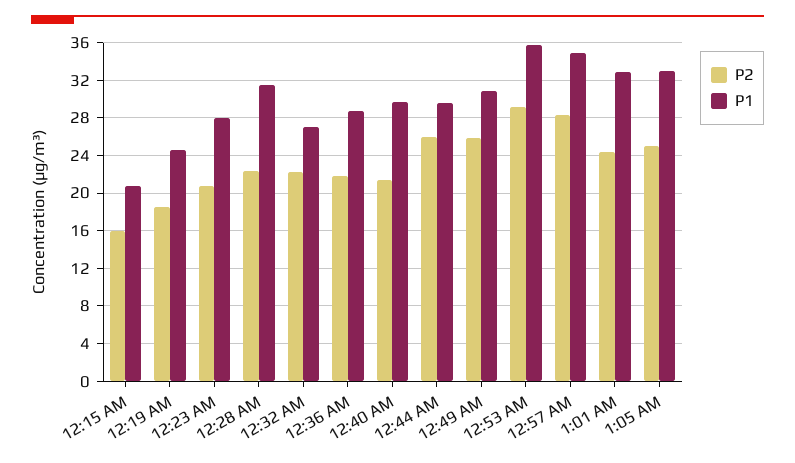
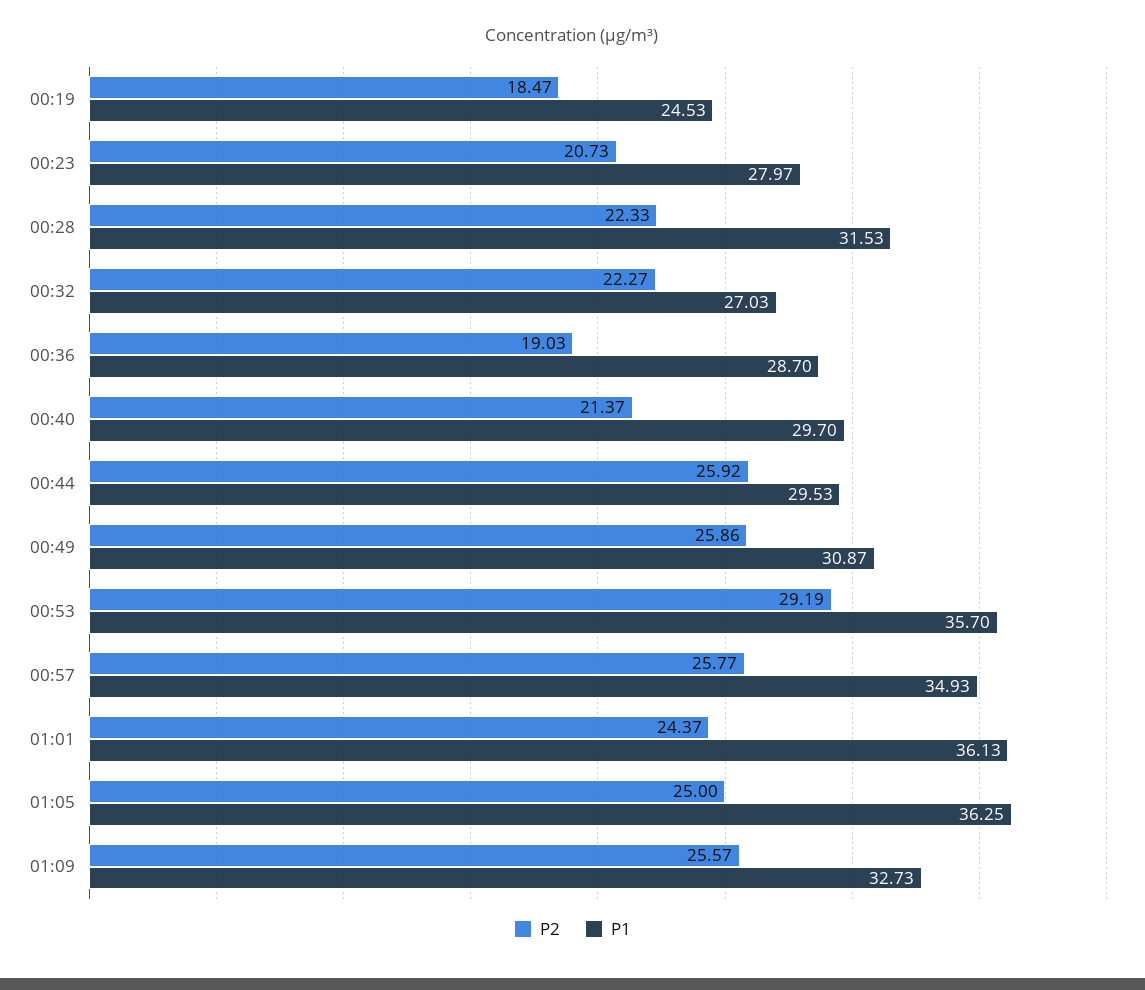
P2, 12:15 AM: 16 -> none
P1, 12:15 AM: 21 -> none
P2, 12:36 AM: 22 -> 19.03
P2, 12:57 AM: 28 -> 25.77
P1, 1:01 AM: 33 -> 36.13
P1, 1:05 AM: 33 -> 36.25
P2, 01:09: none -> 25.57
P1, 01:09: none -> 32.73

